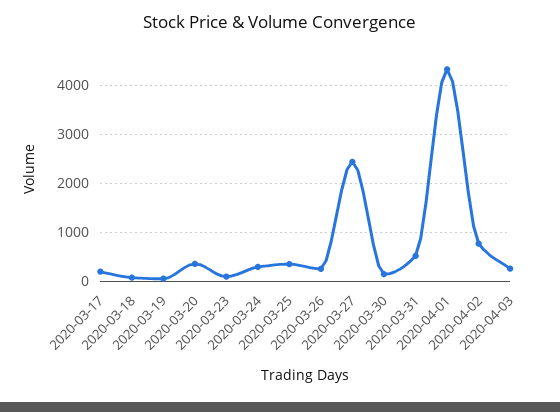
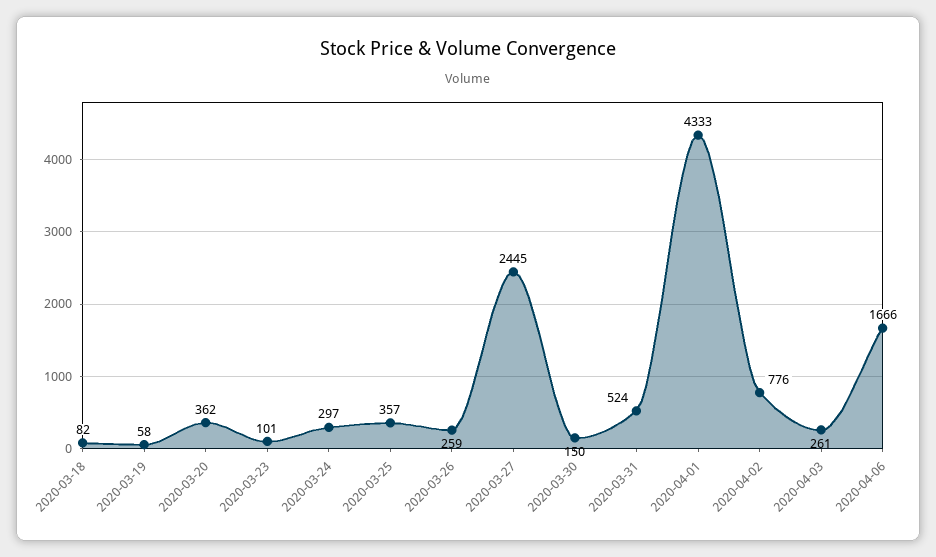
2020-03-17: 200 -> none
2020-04-06: none -> 1666

